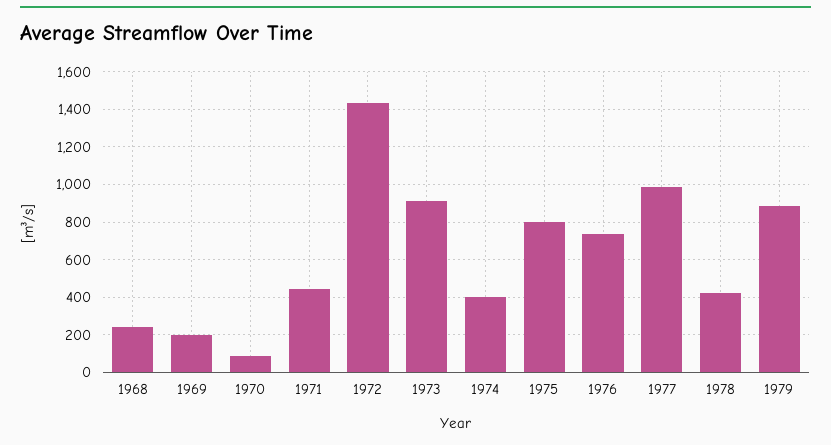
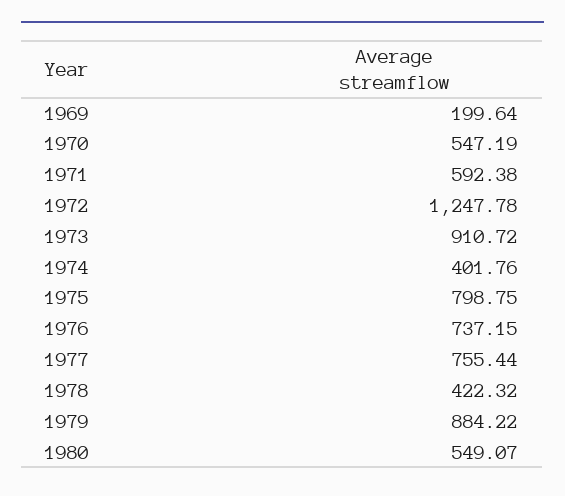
1968: 250 -> none
1970: 100 -> 547.19
1971: 450 -> 592.38
1972: 1450 -> 1247.78
1977: 1000 -> 755.44
1980: none -> 549.07

